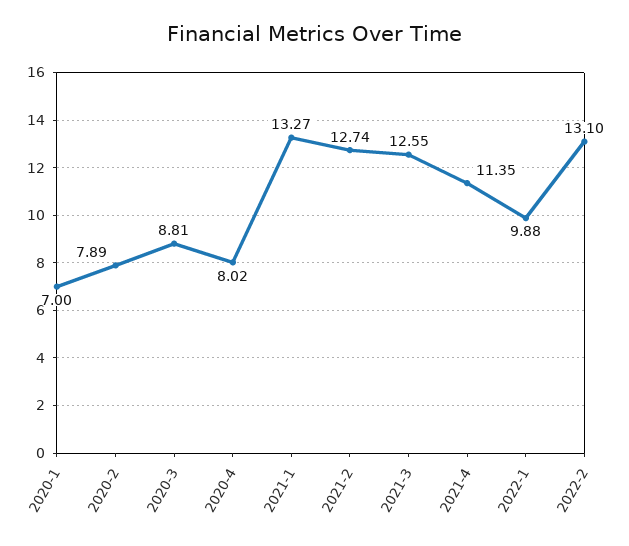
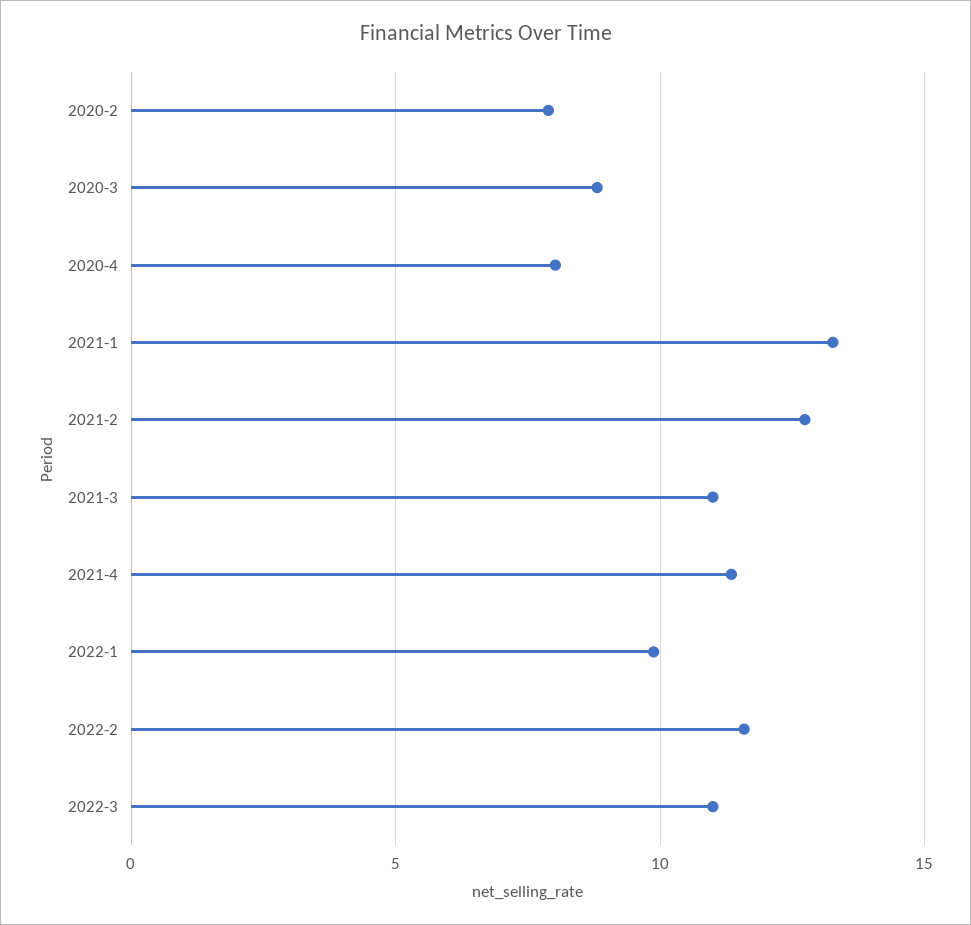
2020-1: 7 -> none
2021-3: 12.55 -> 11
2022-2: 13.1 -> 11.5
2022-3: none -> 11

